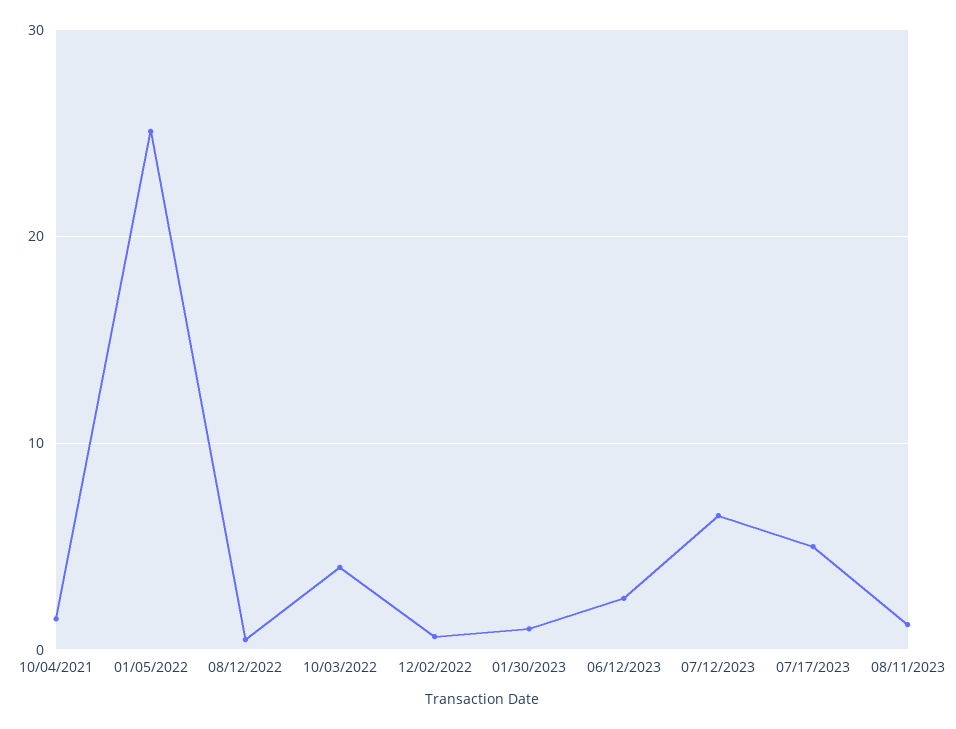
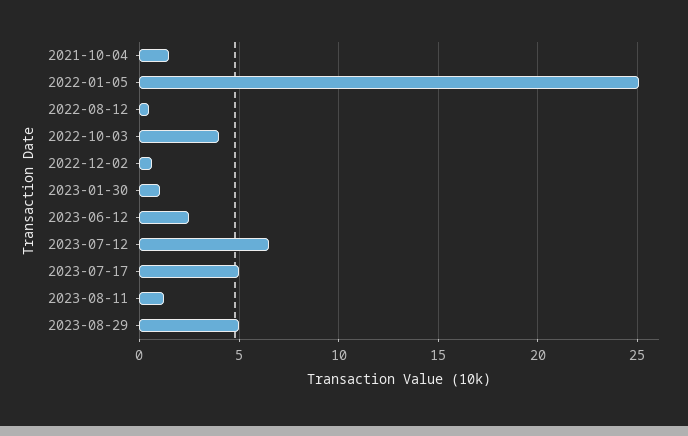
2023-08-29: none -> 5

